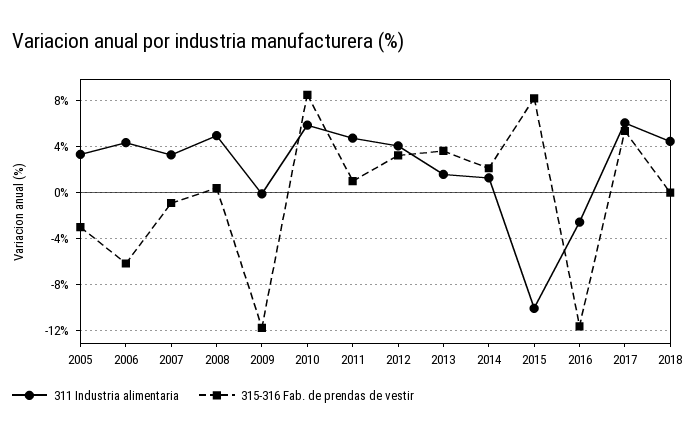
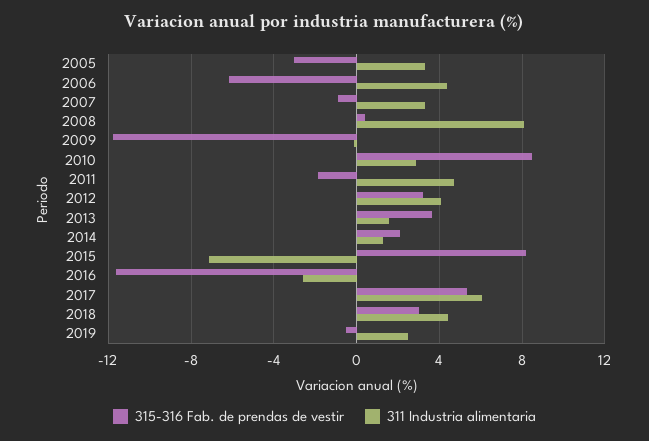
311 Industria alimentaria, 2008: 5 -> 8
311 Industria alimentaria, 2010: 6 -> 3
315-316 Fab. de prendas de vestir, 2011: 1 -> -2
311 Industria alimentaria, 2015: -10 -> -7
315-316 Fab. de prendas de vestir, 2018: 0 -> 3
315-316 Fab. de prendas de vestir, 2019: none -> -0.5
311 Industria alimentaria, 2019: none -> 2.5

